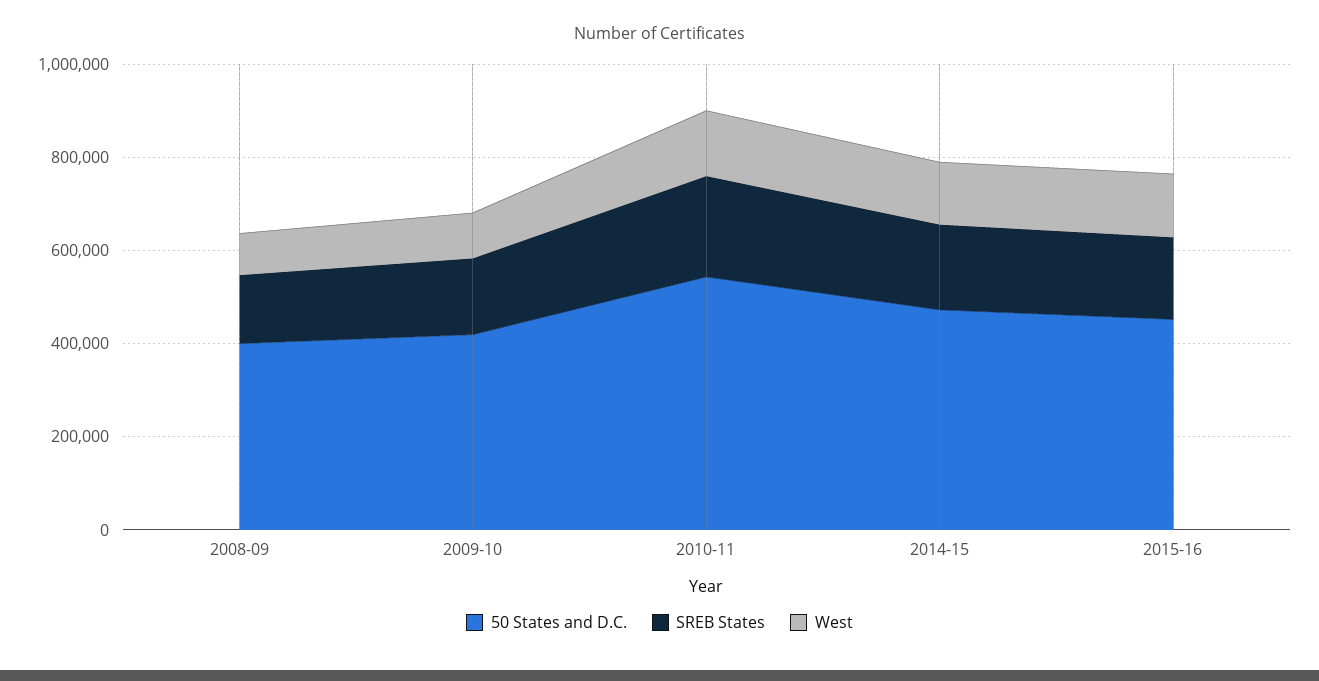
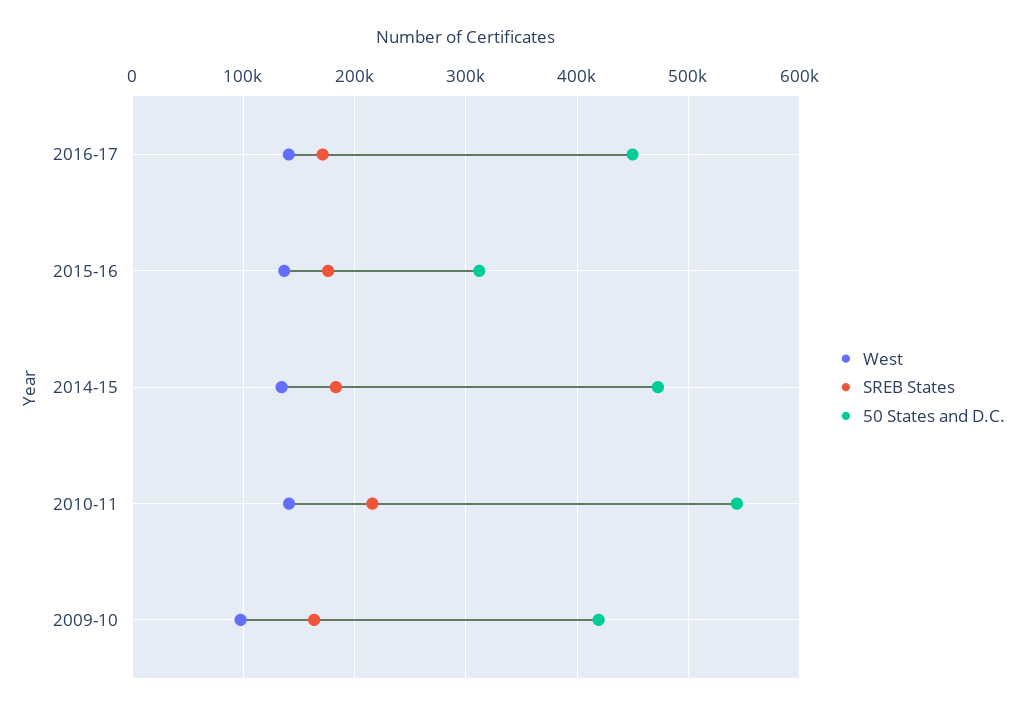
50 States and D.C., 2008-09: 400000 -> none
SREB States, 2008-09: 150000 -> none
West, 2008-09: 100000 -> none
50 States and D.C., 2015-16: 450000 -> 310000
West, 2016-17: none -> 140000
SREB States, 2016-17: none -> 170000
50 States and D.C., 2016-17: none -> 450000

